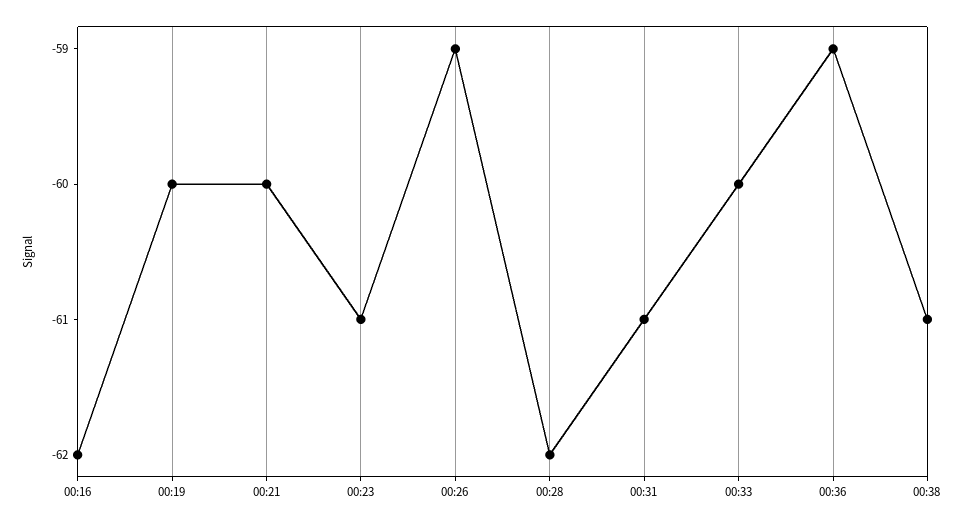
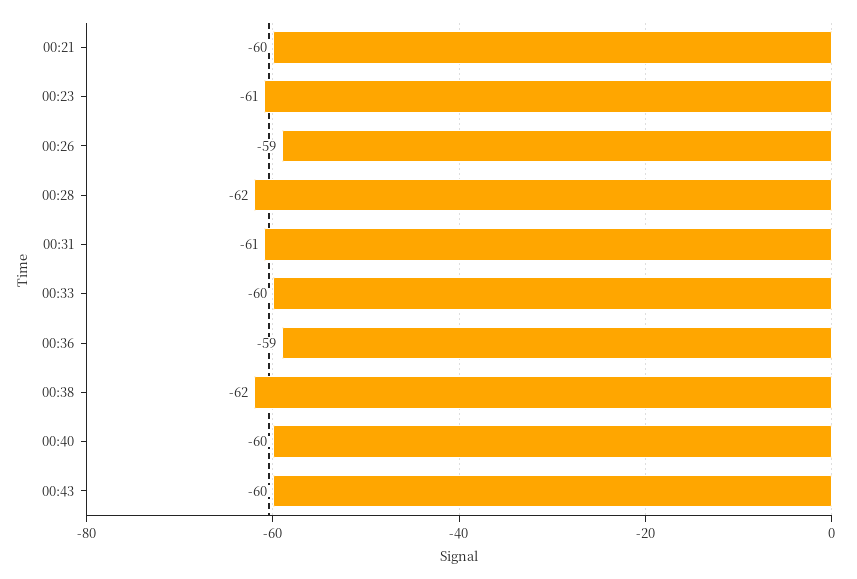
00:16: -62 -> none
00:19: -60 -> none
00:38: -61 -> -62
00:40: none -> -60
00:43: none -> -60

